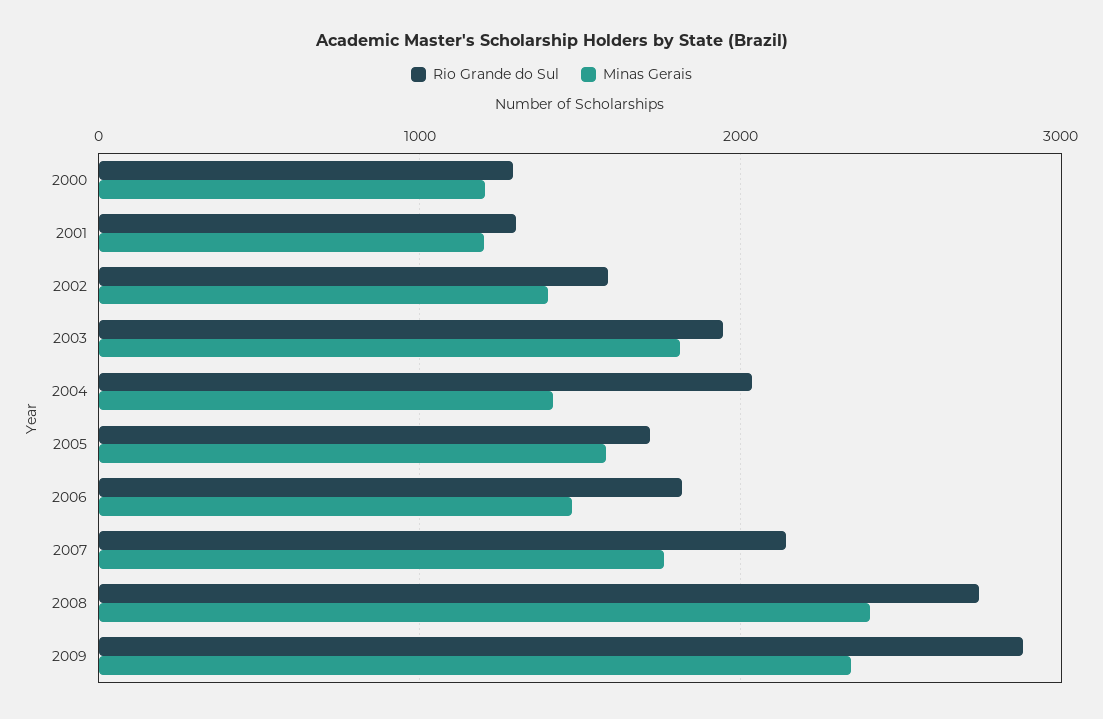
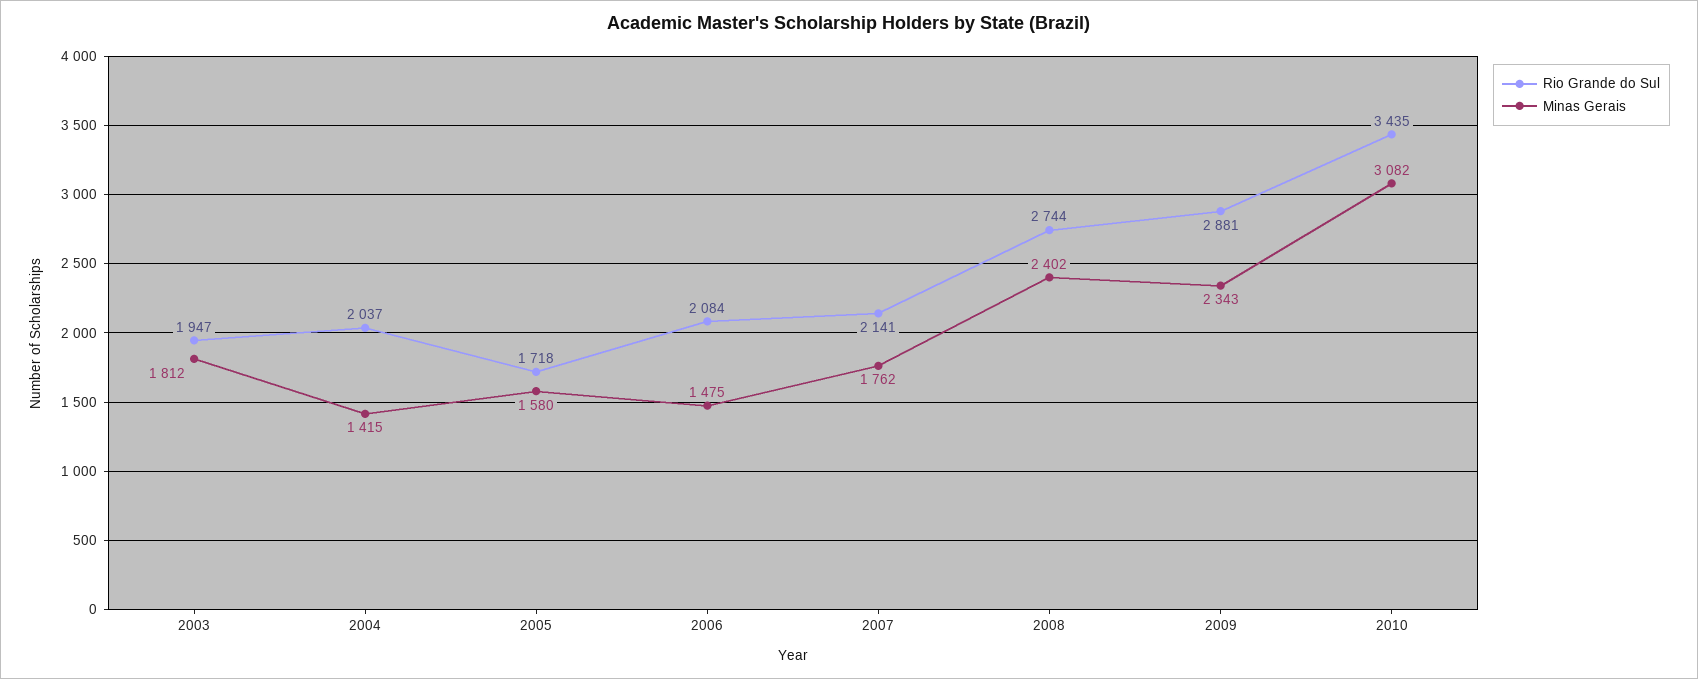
Rio Grande do Sul, 2000: 1300 -> none
Minas Gerais, 2000: 1200 -> none
Rio Grande do Sul, 2001: 1300 -> none
Minas Gerais, 2001: 1200 -> none
Rio Grande do Sul, 2002: 1600 -> none
Minas Gerais, 2002: 1400 -> none
Rio Grande do Sul, 2006: 1800 -> 2084
Rio Grande do Sul, 2010: none -> 3435
Minas Gerais, 2010: none -> 3082

